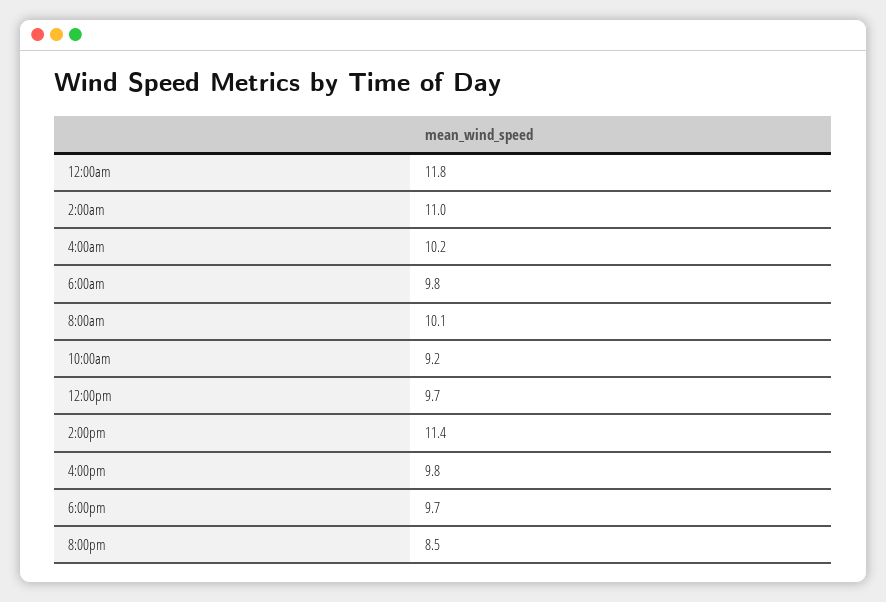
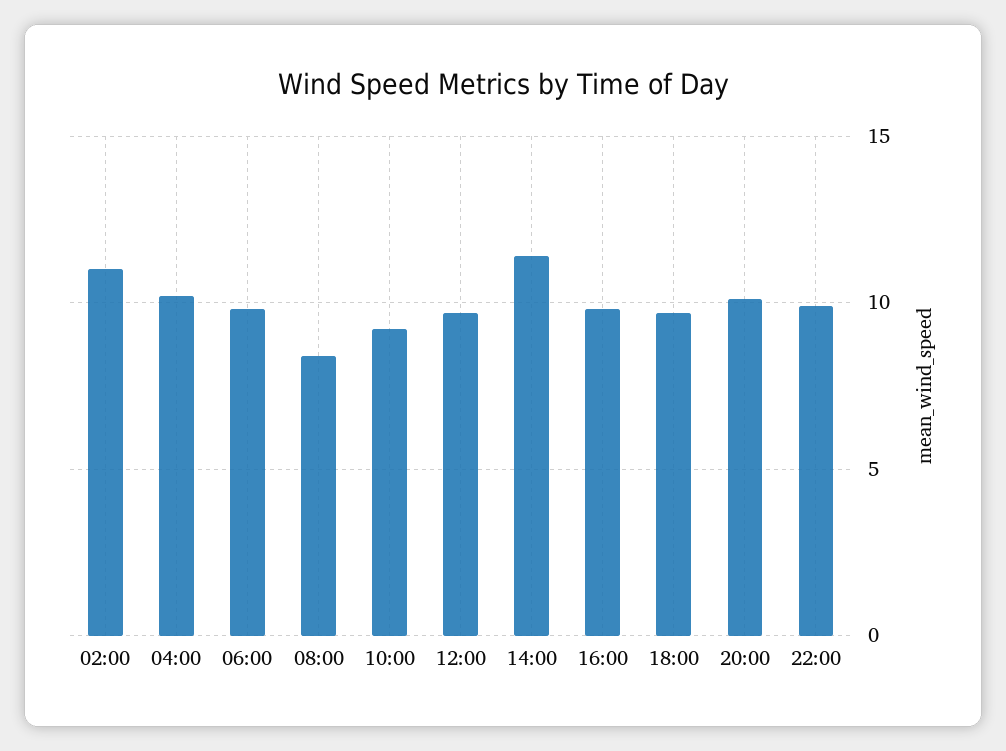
12:00am: 11.8 -> none
8:00am: 10.1 -> 8.5
8:00pm: 8.5 -> 10
22:00: none -> 10

